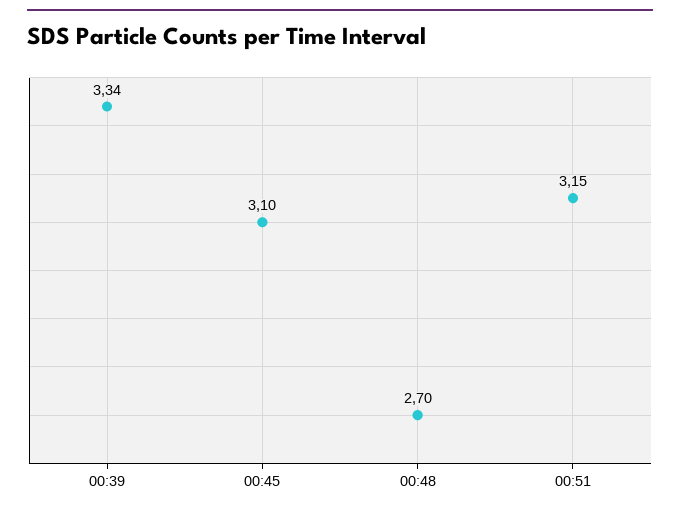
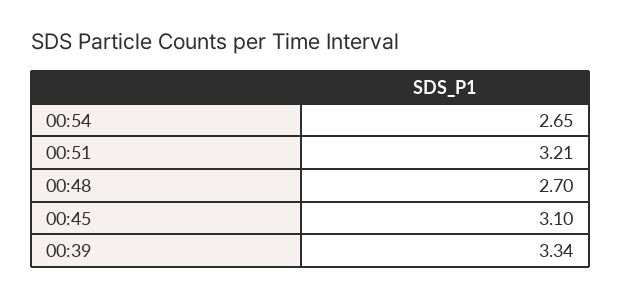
00:51: 3.15 -> 3.21
00:54: none -> 2.65

